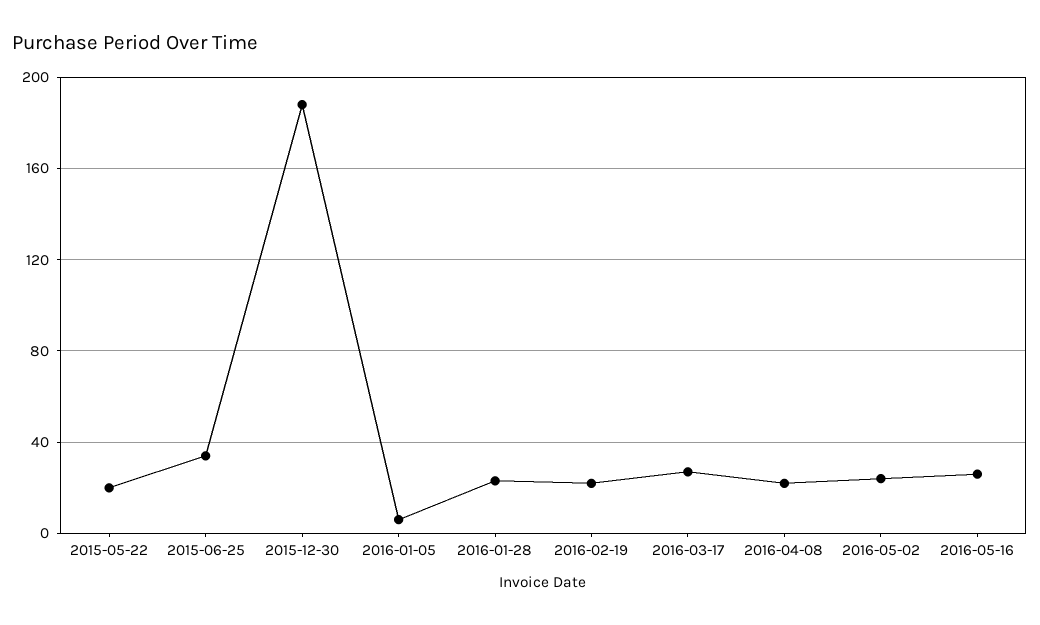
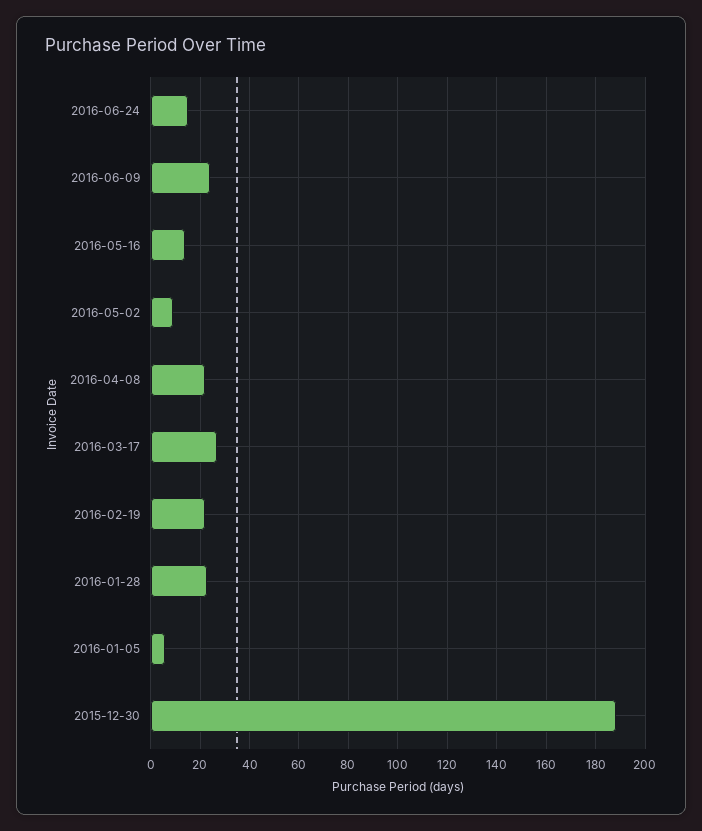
2015-05-22: 20 -> none
2015-06-25: 35 -> none
2016-05-02: 25 -> 10
2016-05-16: 25 -> 15
2016-06-24: none -> 15
2016-06-09: none -> 25

